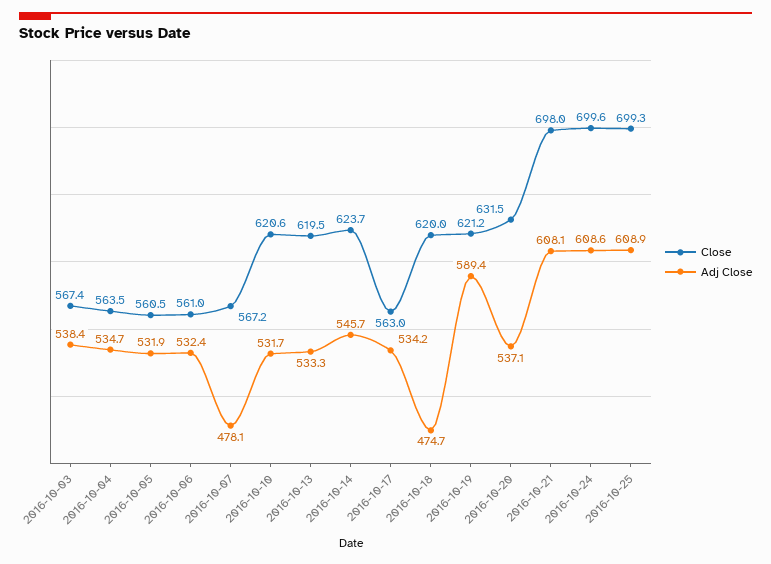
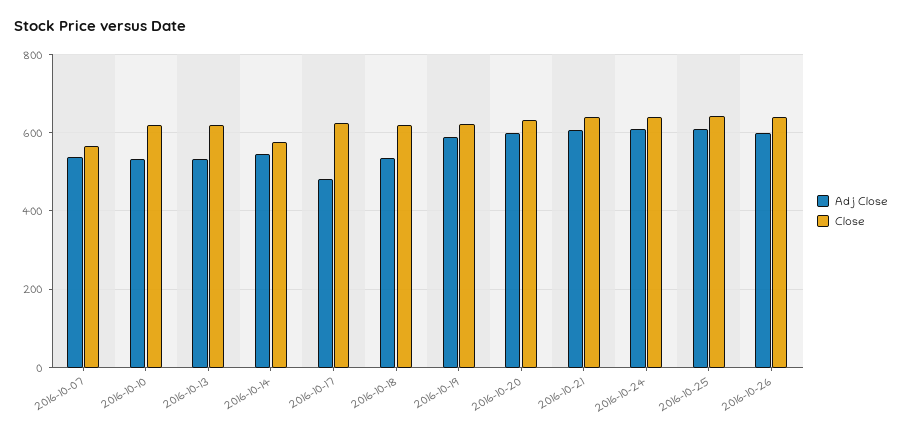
Close, 2016-10-03: 567.4 -> none
Adj Close, 2016-10-03: 538.4 -> none
Close, 2016-10-04: 563.5 -> none
Adj Close, 2016-10-04: 534.7 -> none
Close, 2016-10-05: 560.5 -> none
Adj Close, 2016-10-05: 531.9 -> none
Close, 2016-10-06: 561 -> none
Adj Close, 2016-10-06: 532.4 -> none
Adj Close, 2016-10-07: 478.1 -> 540
Close, 2016-10-14: 623.7 -> 580
Close, 2016-10-17: 563 -> 620
Adj Close, 2016-10-17: 534.2 -> 480
Adj Close, 2016-10-18: 474.7 -> 540
Adj Close, 2016-10-20: 537.1 -> 600
Close, 2016-10-21: 698 -> 640
Close, 2016-10-24: 699.6 -> 640
Close, 2016-10-25: 699.3 -> 640
Adj Close, 2016-10-26: none -> 600
Close, 2016-10-26: none -> 640

